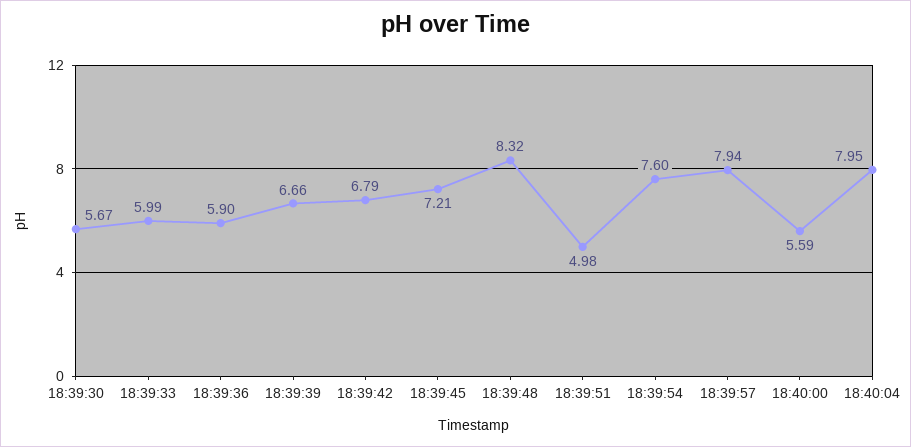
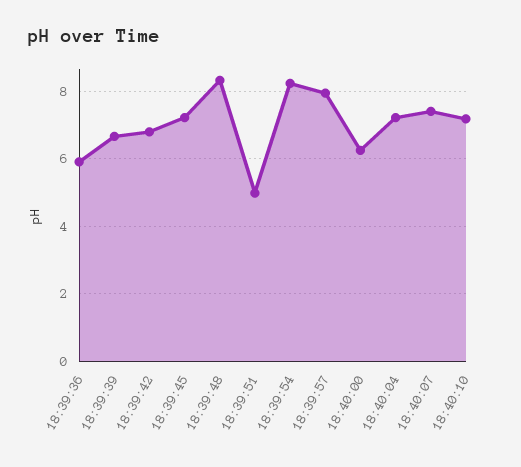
18:39:30: 5.67 -> none
18:39:33: 5.99 -> none
18:39:54: 7.6 -> 8.2
18:40:00: 5.59 -> 6.2
18:40:04: 7.95 -> 7.2
18:40:07: none -> 7.4
18:40:10: none -> 7.2

